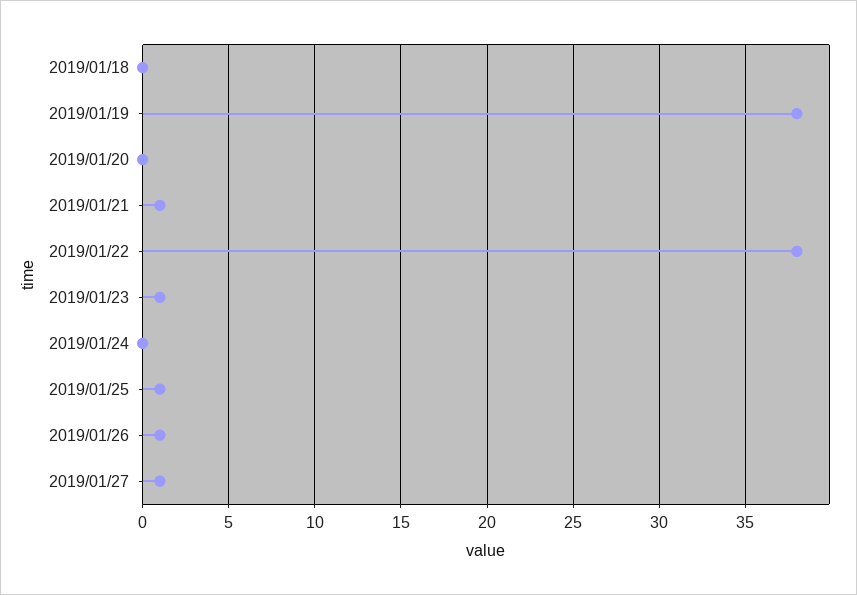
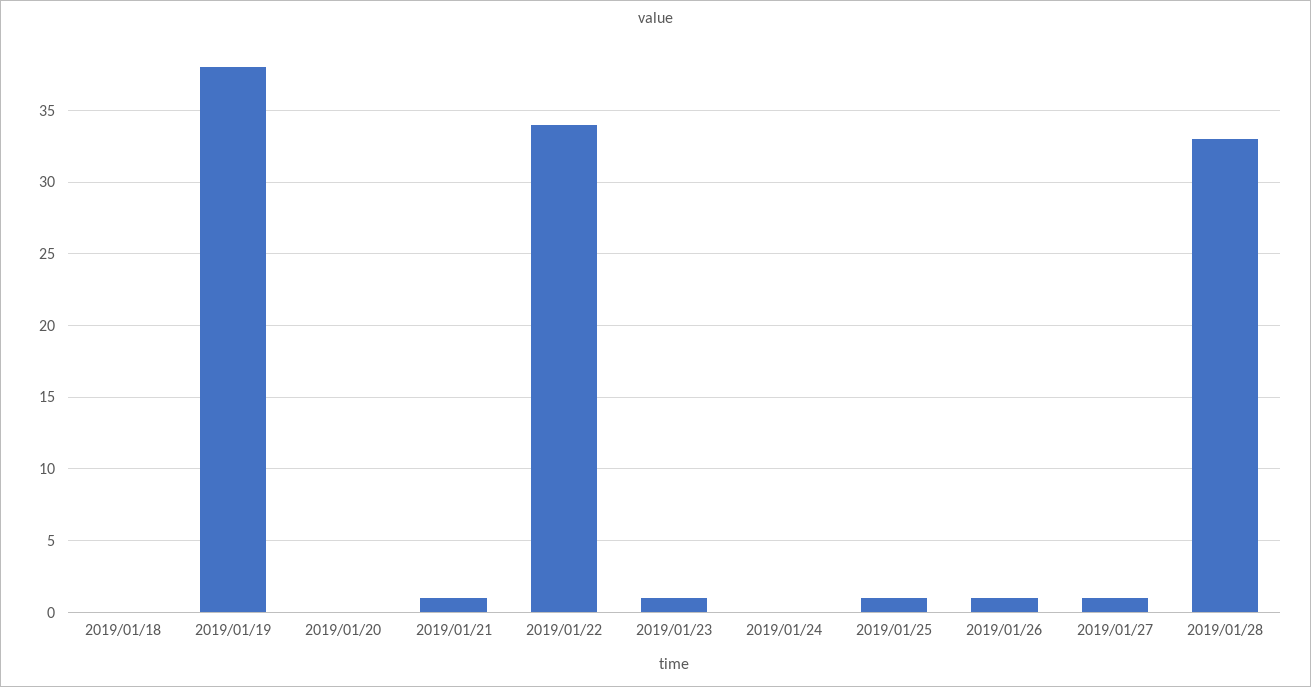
2019/01/22: 38 -> 34
2019/01/28: none -> 33

